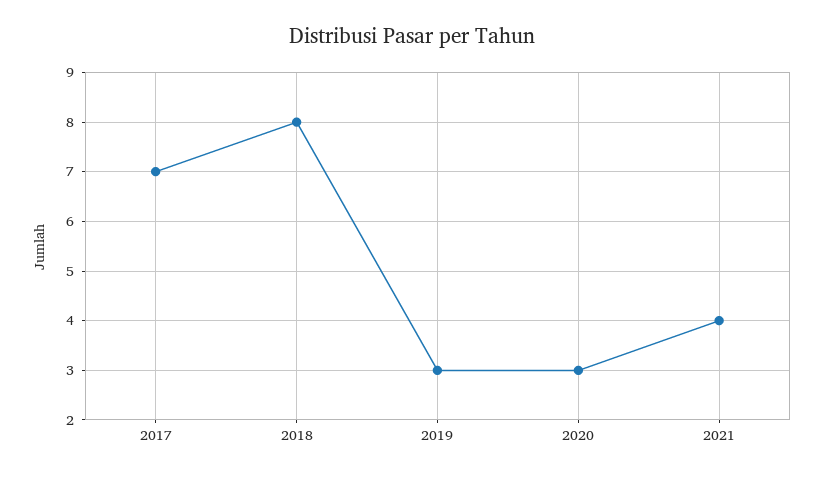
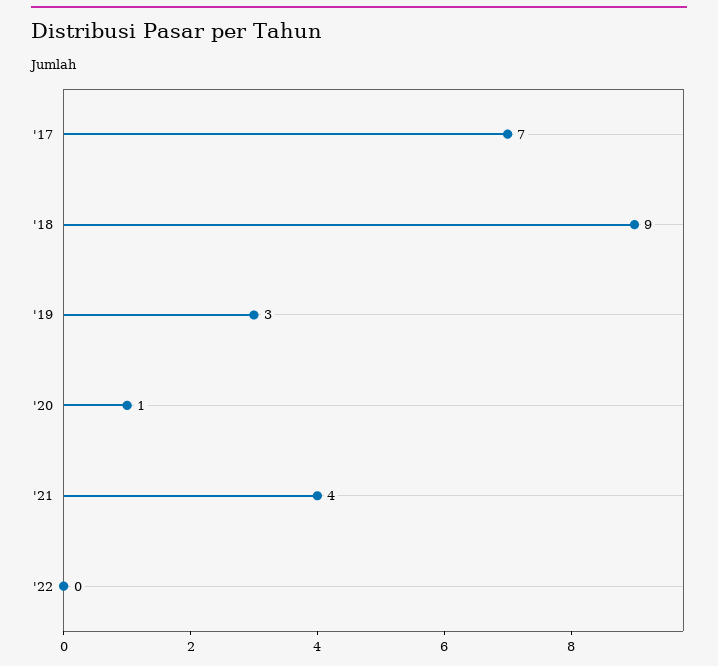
2018: 8 -> 9
2020: 3 -> 1
'22: none -> 0

